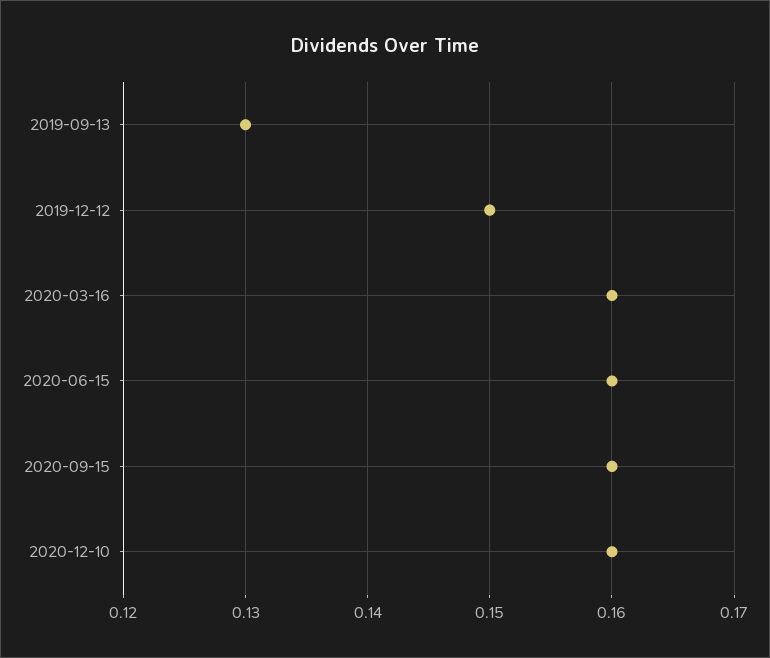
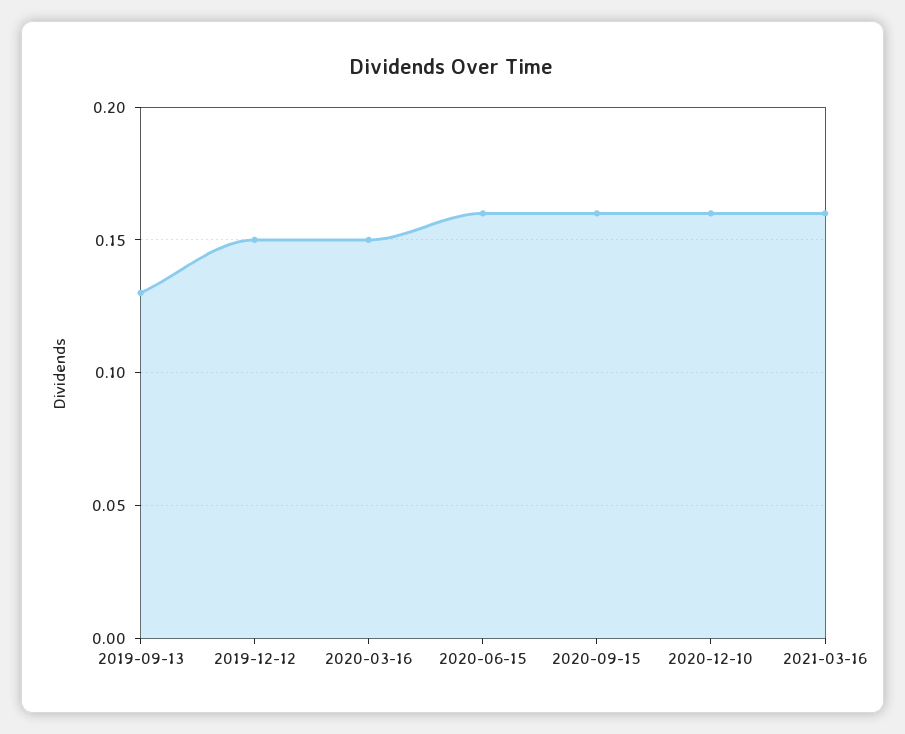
2020-03-16: 0.16 -> 0.15
2021-03-16: none -> 0.16

